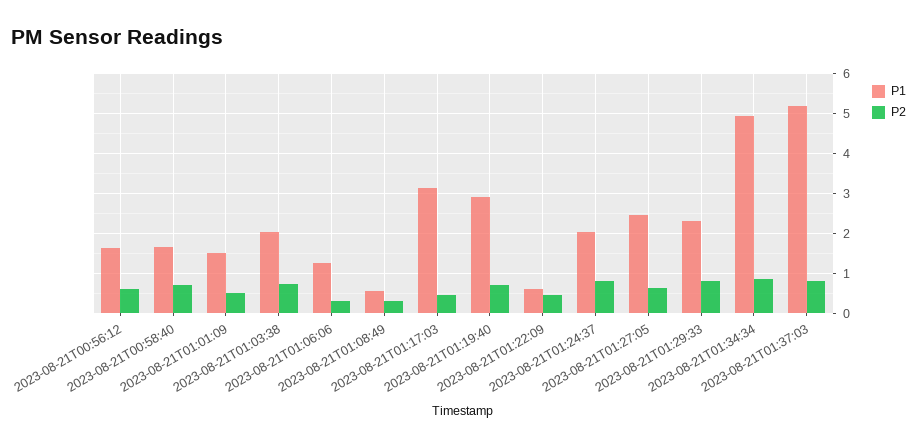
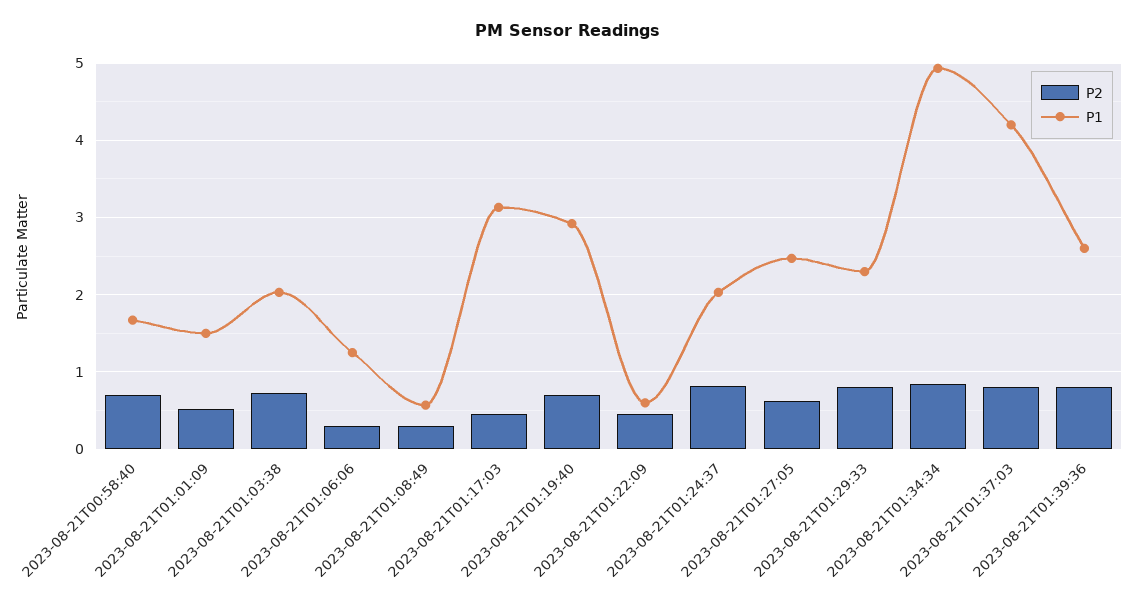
P1, 2023-08-21T00:56:12: 1.6 -> none
P2, 2023-08-21T00:56:12: 0.6 -> none
P1, 2023-08-21T01:37:03: 5.2 -> 4.2
P2, 2023-08-21T01:39:36: none -> 0.8
P1, 2023-08-21T01:39:36: none -> 2.6

